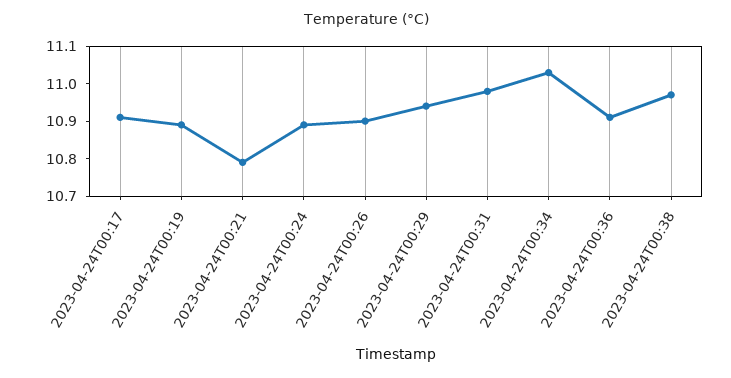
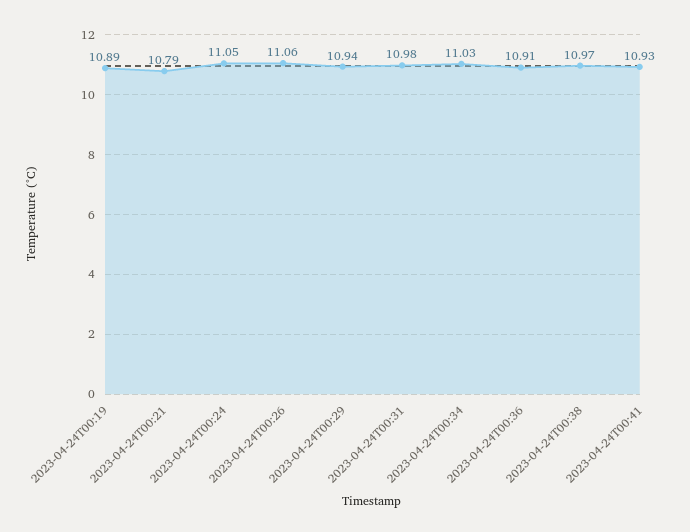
2023-04-24T00:17: 10.9 -> none
2023-04-24T00:24: 10.9 -> 11.05
2023-04-24T00:26: 10.9 -> 11.06
2023-04-24T00:41: none -> 10.93

